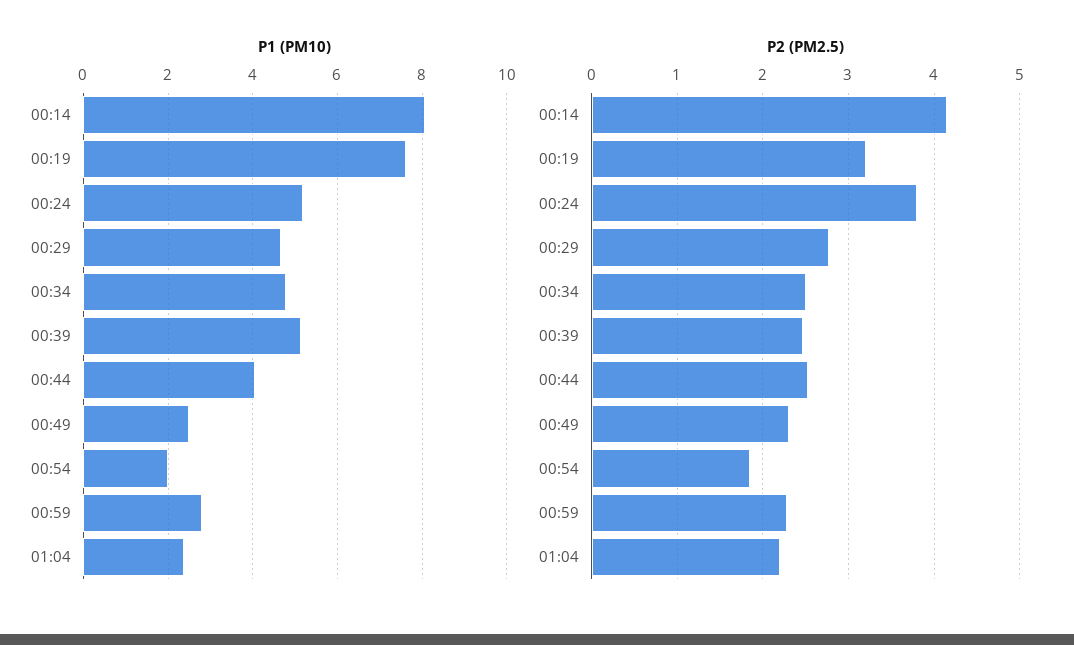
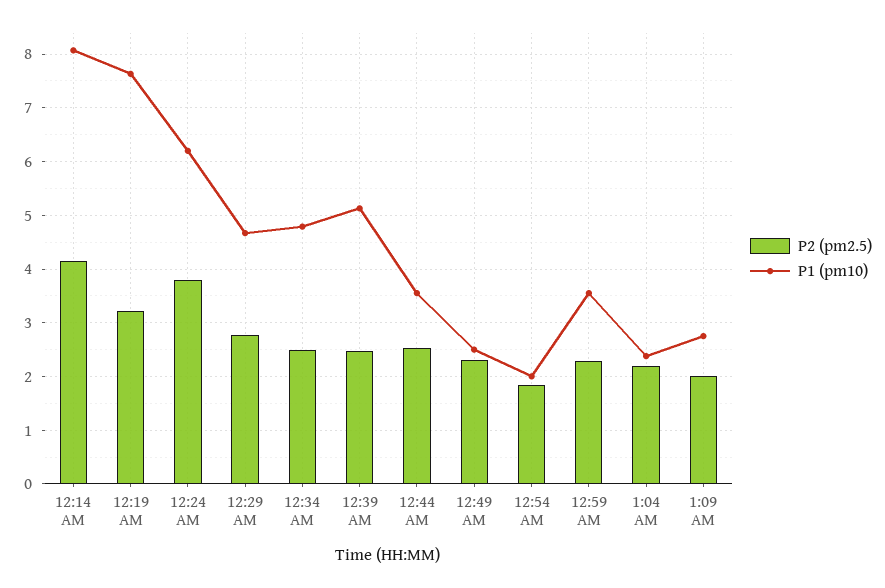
P1 (PM10), 00:24: 5.2 -> 6.2
P1 (PM10), 00:44: 4 -> 3.6
P1 (PM10), 00:59: 2.8 -> 3.6
P2 (PM2.5), 1:09 AM: none -> 2
P1 (PM10), 1:09 AM: none -> 2.8

